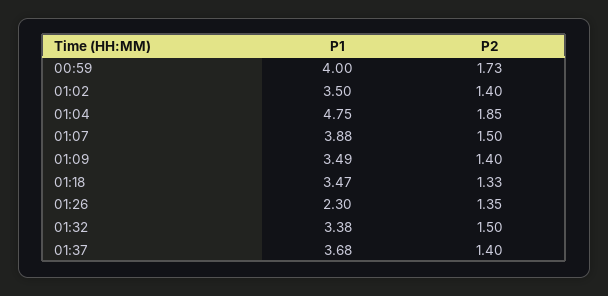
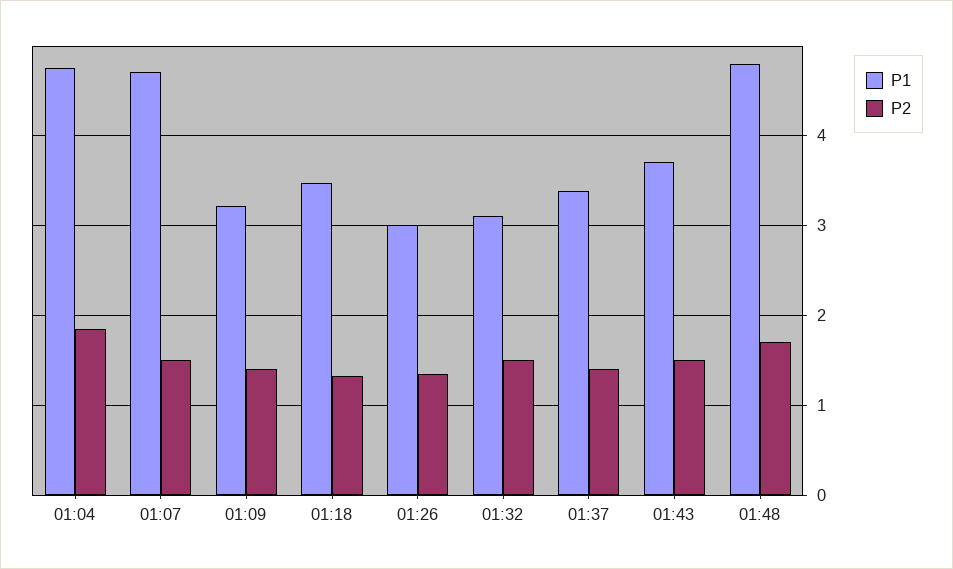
P1, 00:59: 4 -> none
P2, 00:59: 1.73 -> none
P1, 01:02: 3.5 -> none
P2, 01:02: 1.4 -> none
P1, 01:07: 3.88 -> 4.7
P1, 01:09: 3.49 -> 3.2
P1, 01:26: 2.3 -> 3
P1, 01:32: 3.38 -> 3.1
P1, 01:37: 3.68 -> 3.4
P1, 01:43: none -> 3.7
P2, 01:43: none -> 1.5
P1, 01:48: none -> 4.8
P2, 01:48: none -> 1.7

